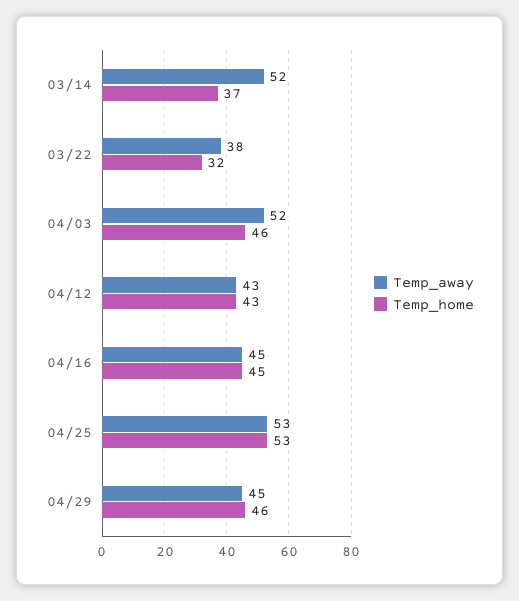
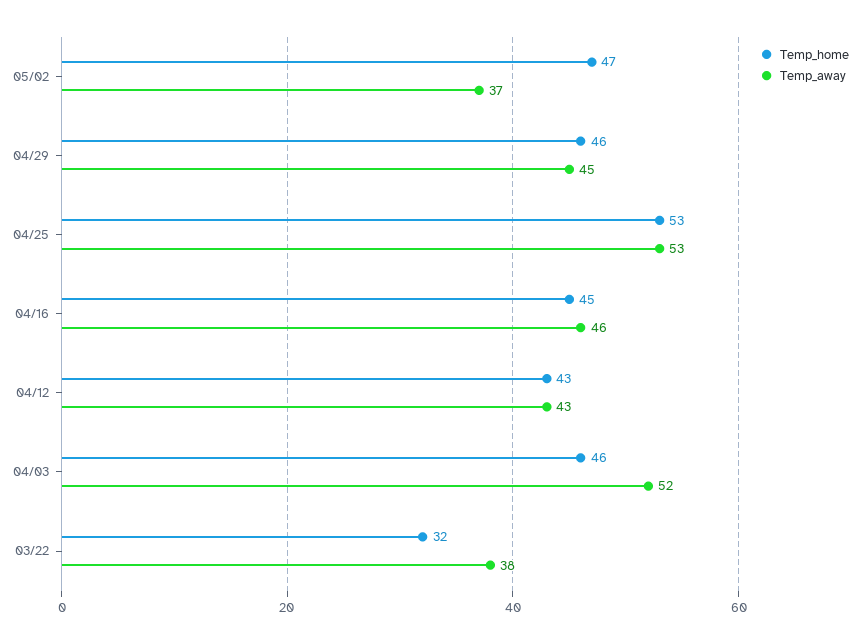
Temp_away, 03/14: 52 -> none
Temp_home, 03/14: 37 -> none
Temp_away, 04/16: 45 -> 46
Temp_home, 05/02: none -> 47
Temp_away, 05/02: none -> 37

